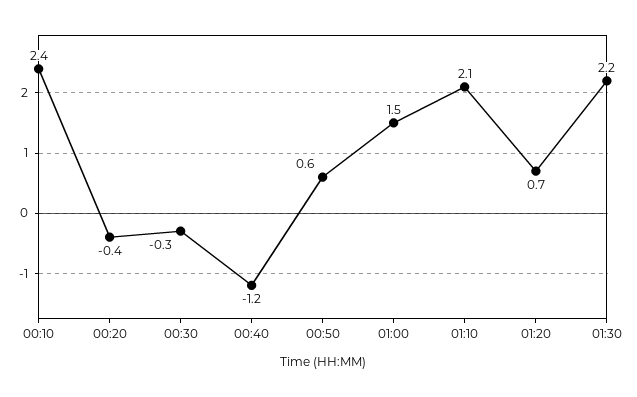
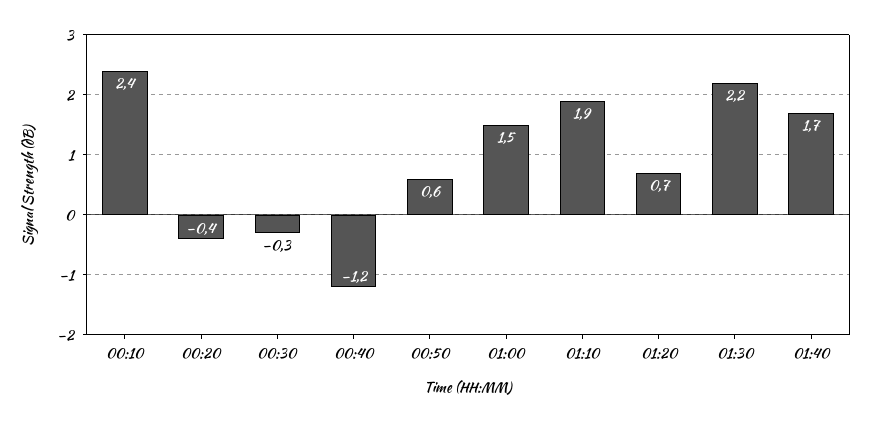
01:10: 2.1 -> 1.9
01:40: none -> 1.7

